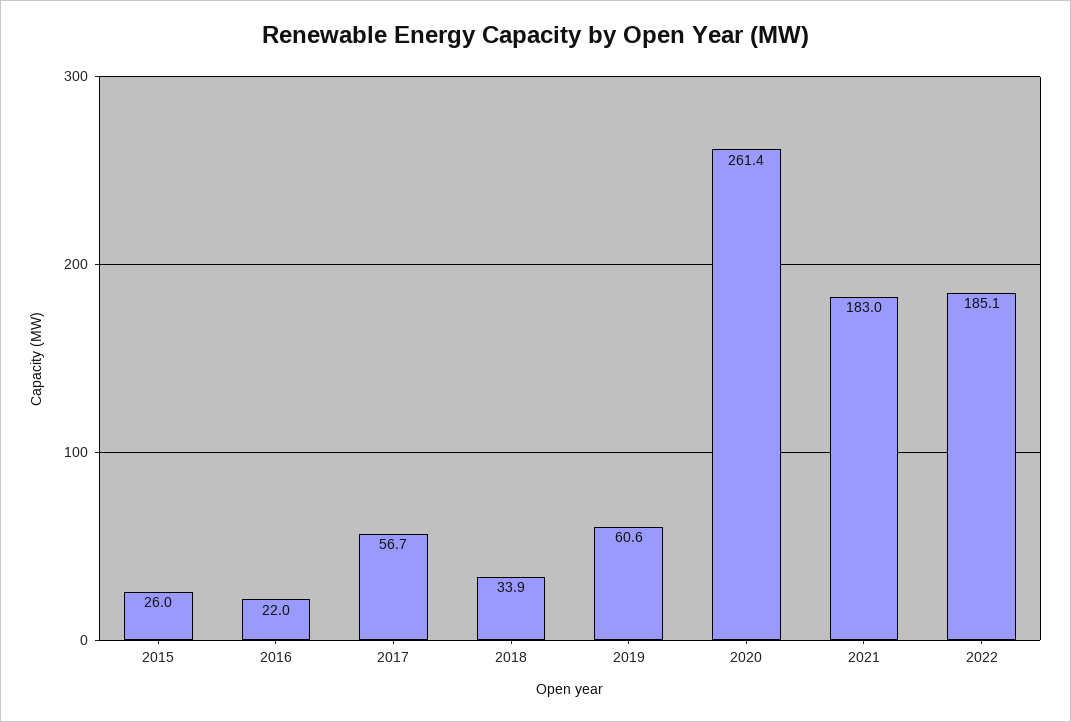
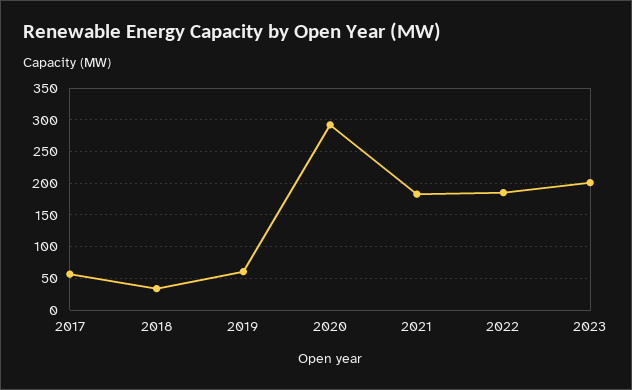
2015: 26 -> none
2016: 22 -> none
2020: 261.4 -> 290
2023: none -> 200

